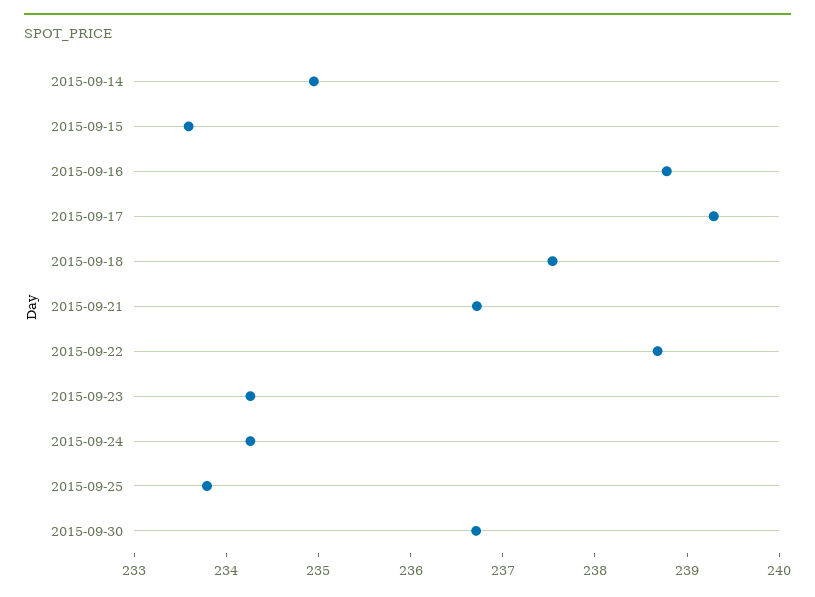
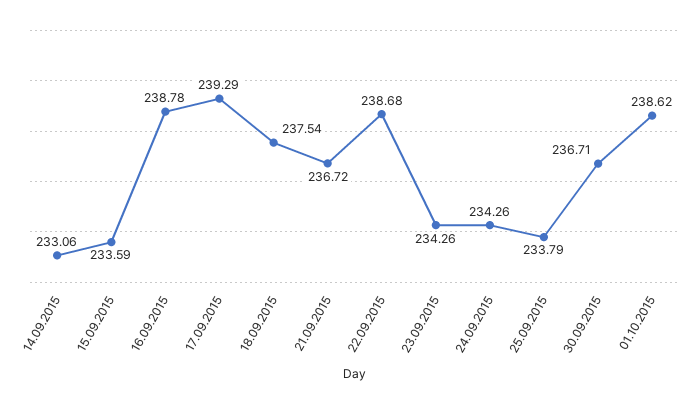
2015-09-14: 235 -> 233.06
01.10.2015: none -> 238.62

